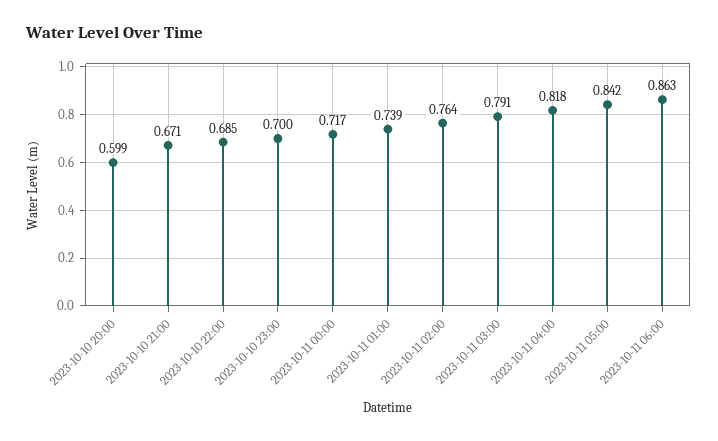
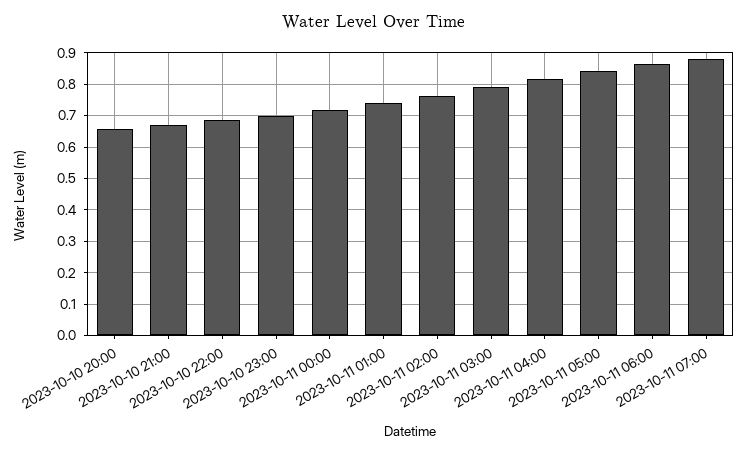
2023-10-10 20:00: 0.599 -> 0.66
2023-10-11 07:00: none -> 0.88

